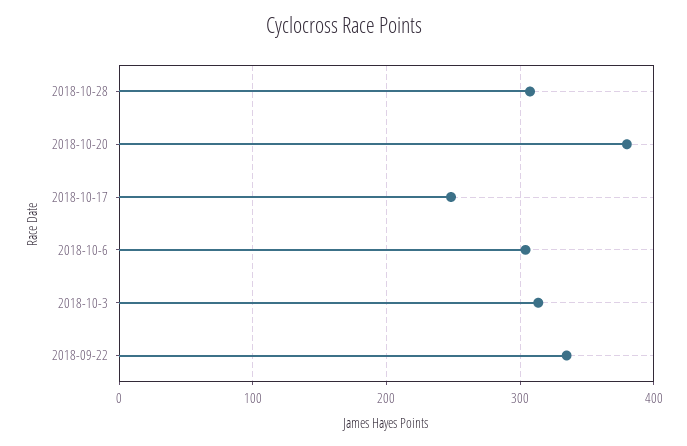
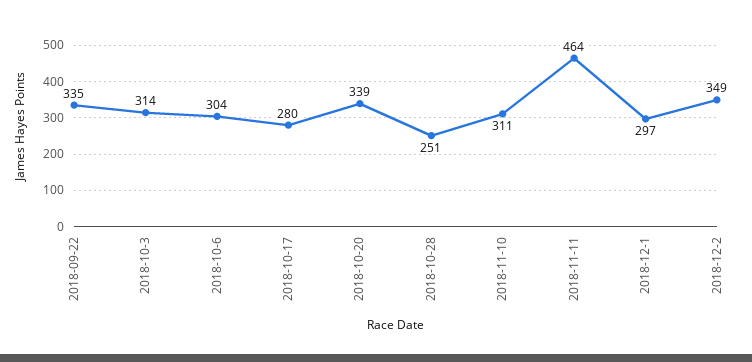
2018-10-28: 310 -> 251
2018-10-20: 380 -> 339
2018-10-17: 250 -> 280
2018-11-10: none -> 311
2018-11-11: none -> 464
2018-12-1: none -> 297
2018-12-2: none -> 349

